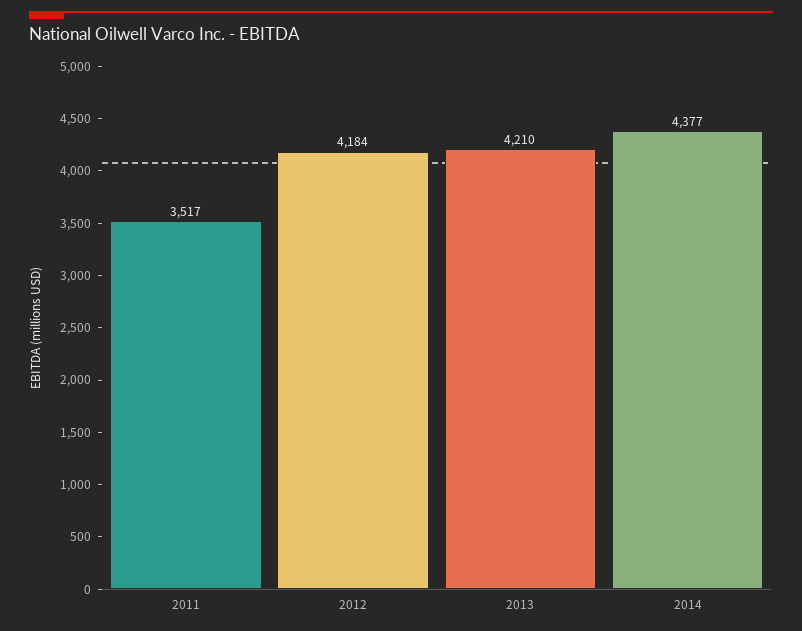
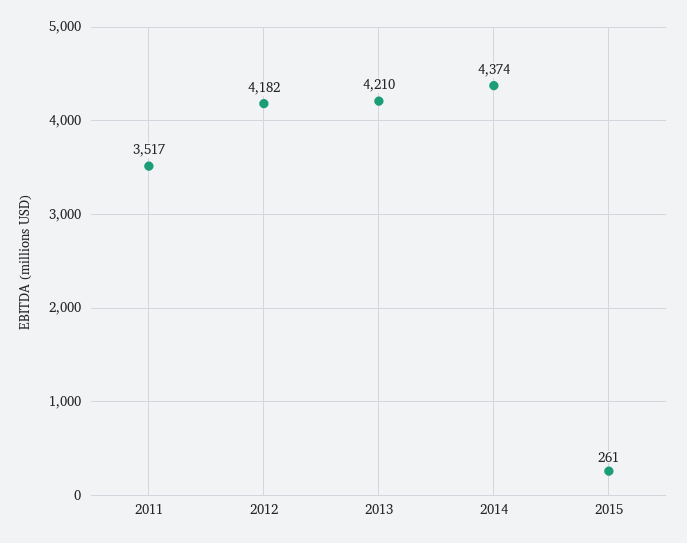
2012: 4184 -> 4182
2014: 4377 -> 4374
2015: none -> 261

